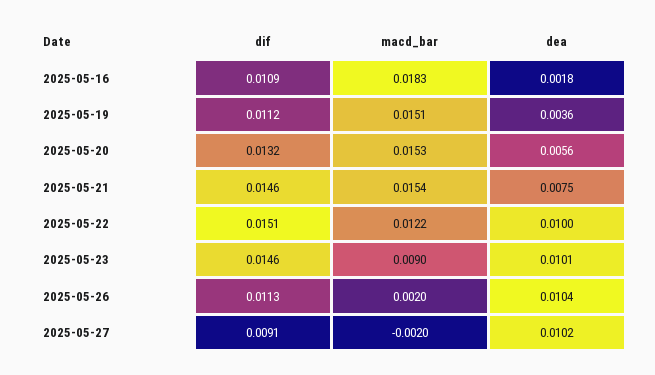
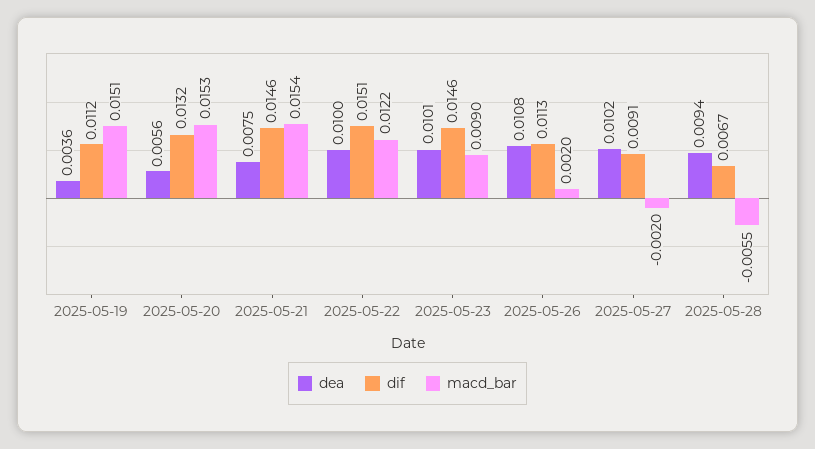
dif, 2025-05-16: 0.0109 -> none
macd_bar, 2025-05-16: 0.0183 -> none
dea, 2025-05-16: 0.0018 -> none
dea, 2025-05-26: 0.0104 -> 0.0108
dea, 2025-05-28: none -> 0.0094
dif, 2025-05-28: none -> 0.0067
macd_bar, 2025-05-28: none -> -0.0055

